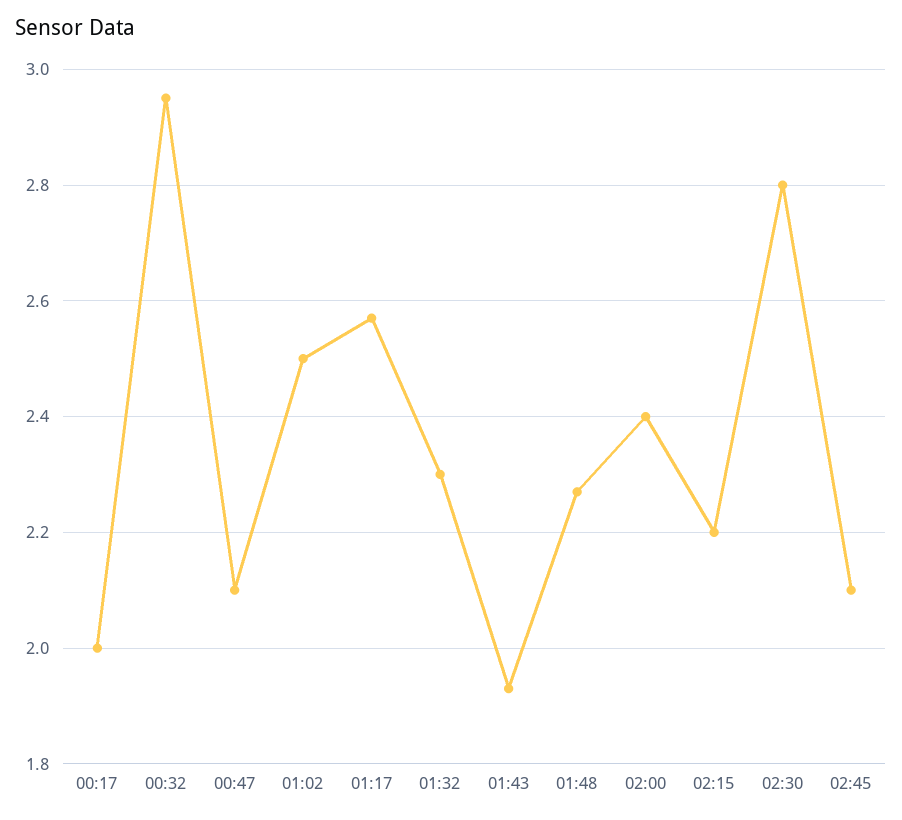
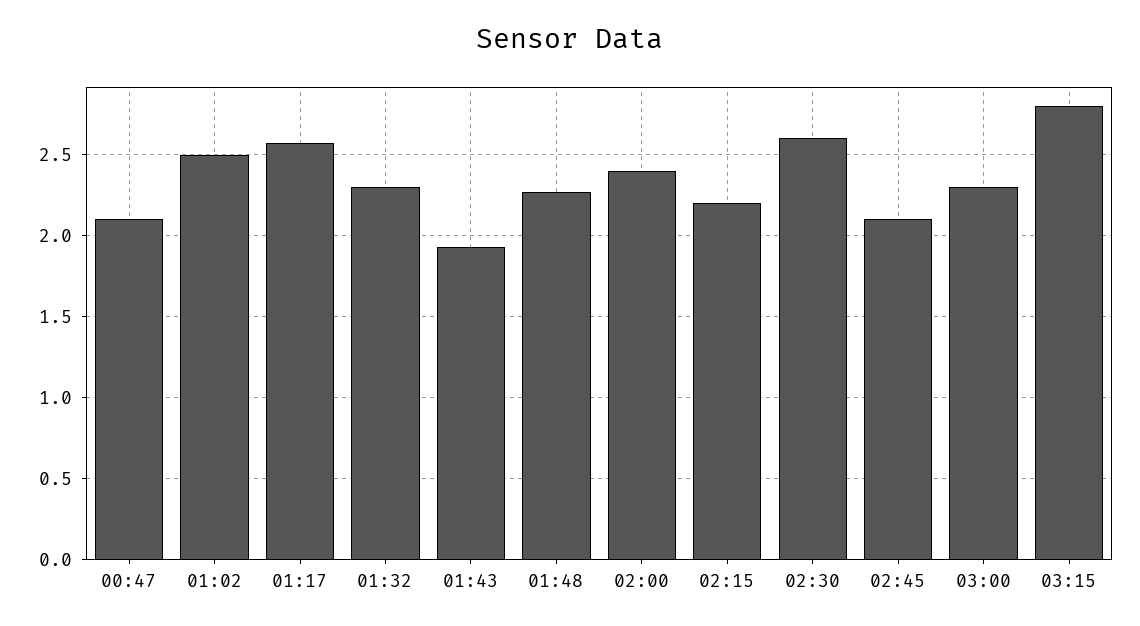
00:17: 2 -> none
00:32: 2.95 -> none
02:30: 2.8 -> 2.6
03:00: none -> 2.3
03:15: none -> 2.8

